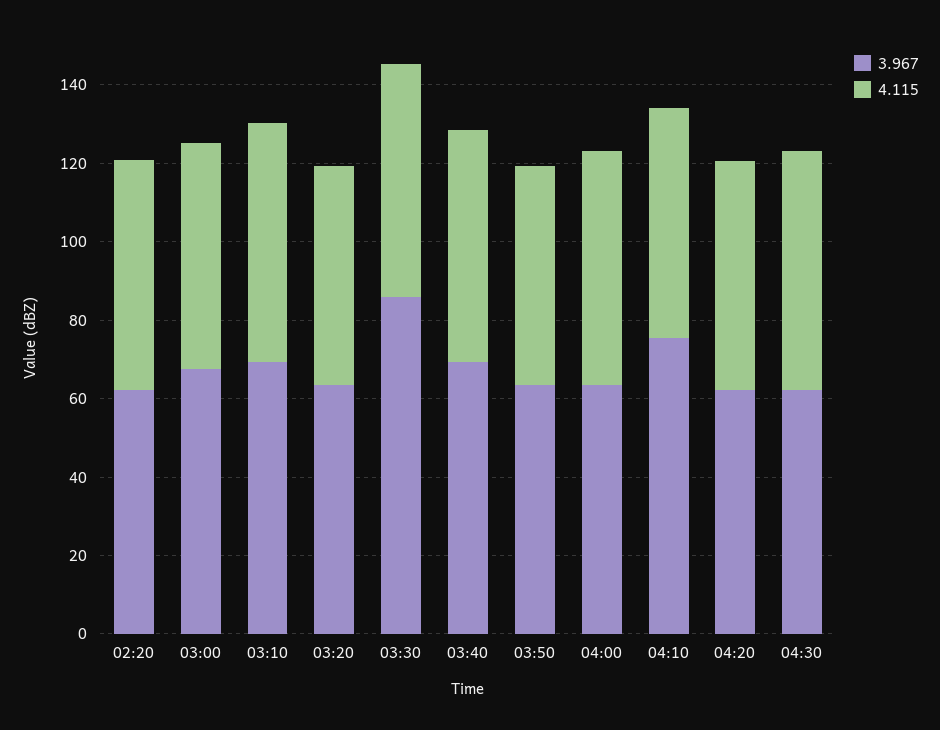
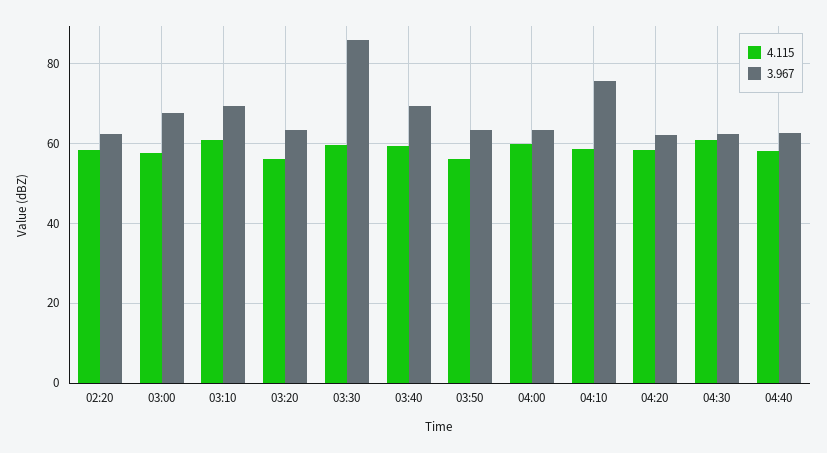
4.115, 04:40: none -> 58
3.967, 04:40: none -> 62

